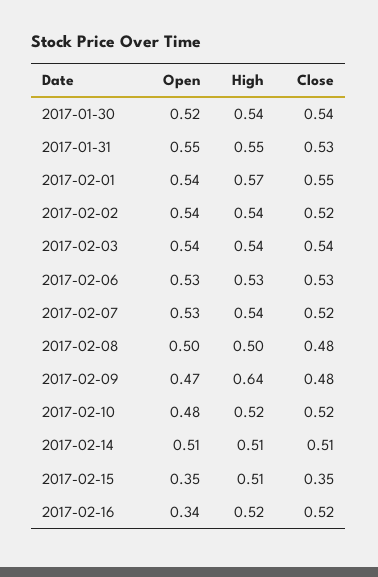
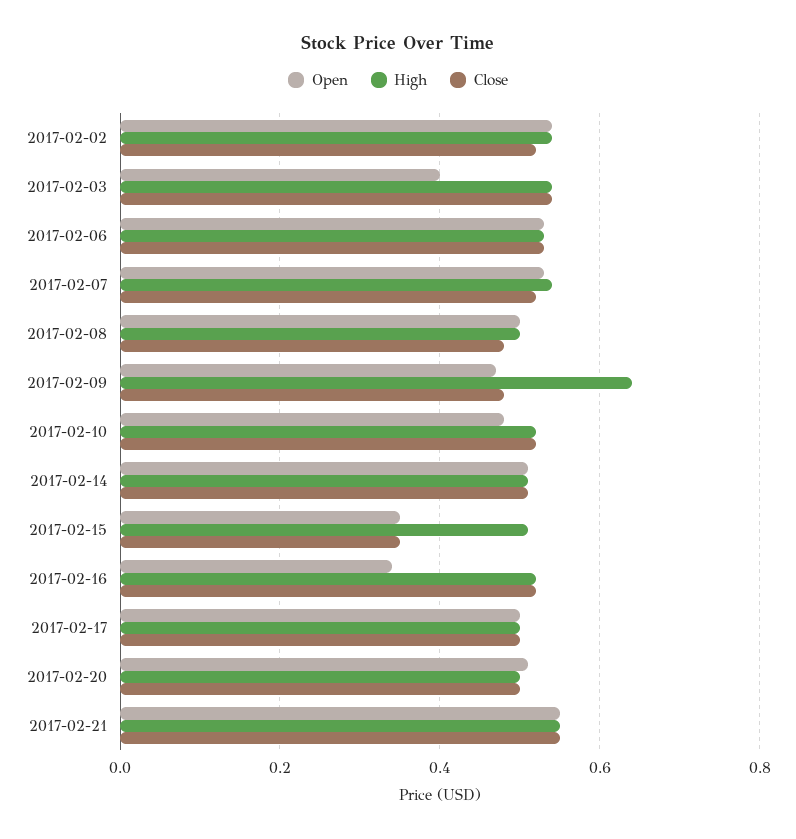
Open, 2017-01-30: 0.52 -> none
High, 2017-01-30: 0.54 -> none
Close, 2017-01-30: 0.54 -> none
Open, 2017-01-31: 0.55 -> none
High, 2017-01-31: 0.55 -> none
Close, 2017-01-31: 0.53 -> none
Open, 2017-02-01: 0.54 -> none
High, 2017-02-01: 0.57 -> none
Close, 2017-02-01: 0.55 -> none
Open, 2017-02-03: 0.54 -> 0.4
Open, 2017-02-17: none -> 0.5
High, 2017-02-17: none -> 0.5
Close, 2017-02-17: none -> 0.5
Open, 2017-02-20: none -> 0.5
High, 2017-02-20: none -> 0.5
Close, 2017-02-20: none -> 0.5
Open, 2017-02-21: none -> 0.55
High, 2017-02-21: none -> 0.55
Close, 2017-02-21: none -> 0.55

